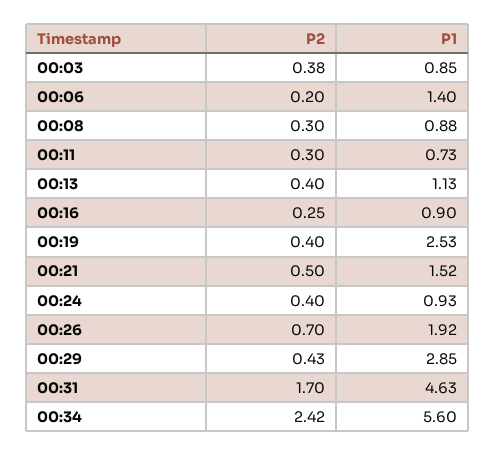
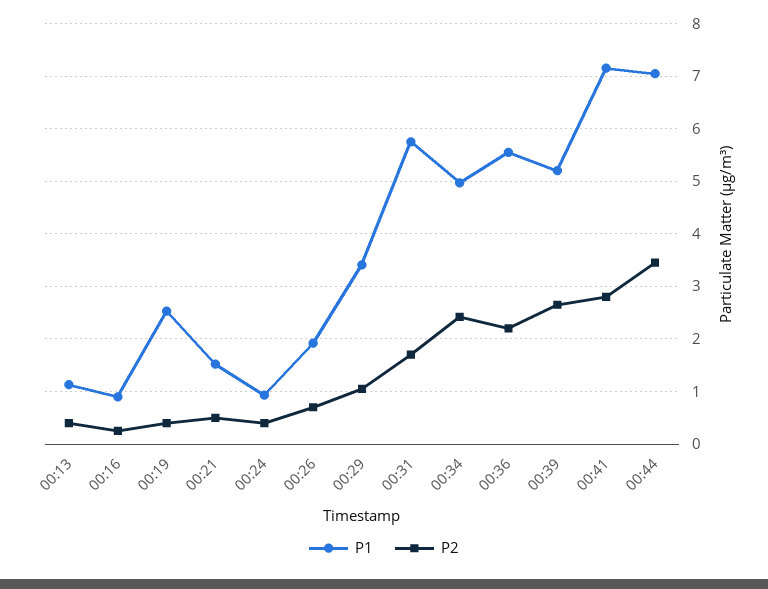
P2, 00:03: 0.38 -> none
P1, 00:03: 0.85 -> none
P2, 00:06: 0.2 -> none
P1, 00:06: 1.4 -> none
P2, 00:08: 0.3 -> none
P1, 00:08: 0.88 -> none
P2, 00:11: 0.3 -> none
P1, 00:11: 0.73 -> none
P2, 00:29: 0.43 -> 1
P1, 00:29: 2.85 -> 3.4
P1, 00:31: 4.63 -> 5.8
P1, 00:34: 5.6 -> 5
P1, 00:36: none -> 5.6
P2, 00:36: none -> 2.2
P1, 00:39: none -> 5.2
P2, 00:39: none -> 2.6
P1, 00:41: none -> 7.2
P2, 00:41: none -> 2.8
P1, 00:44: none -> 7
P2, 00:44: none -> 3.4

